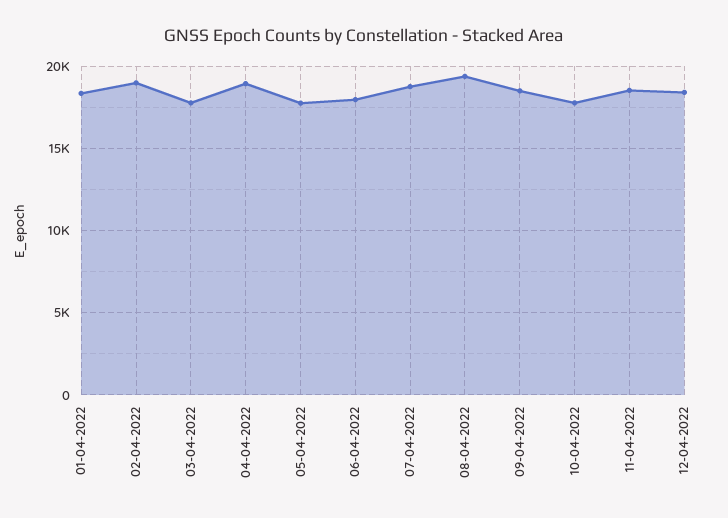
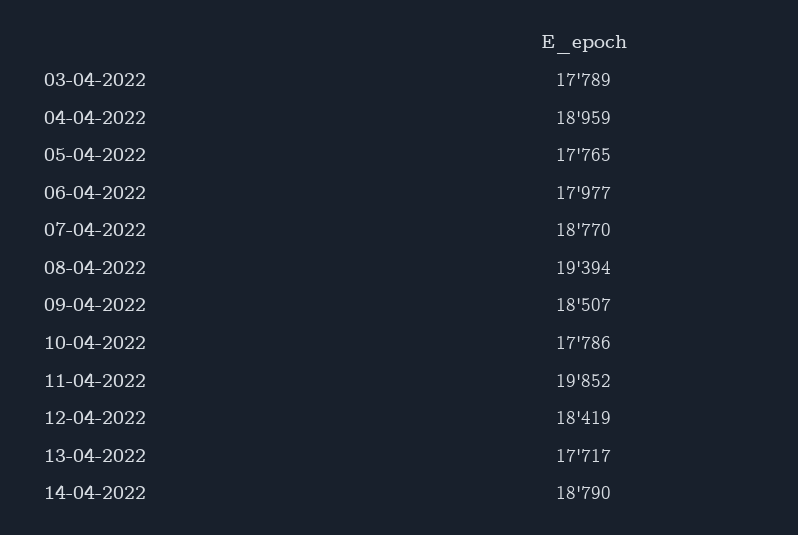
01-04-2022: 18500 -> none
02-04-2022: 19000 -> none
11-04-2022: 18500 -> 19852
13-04-2022: none -> 17717
14-04-2022: none -> 18790

